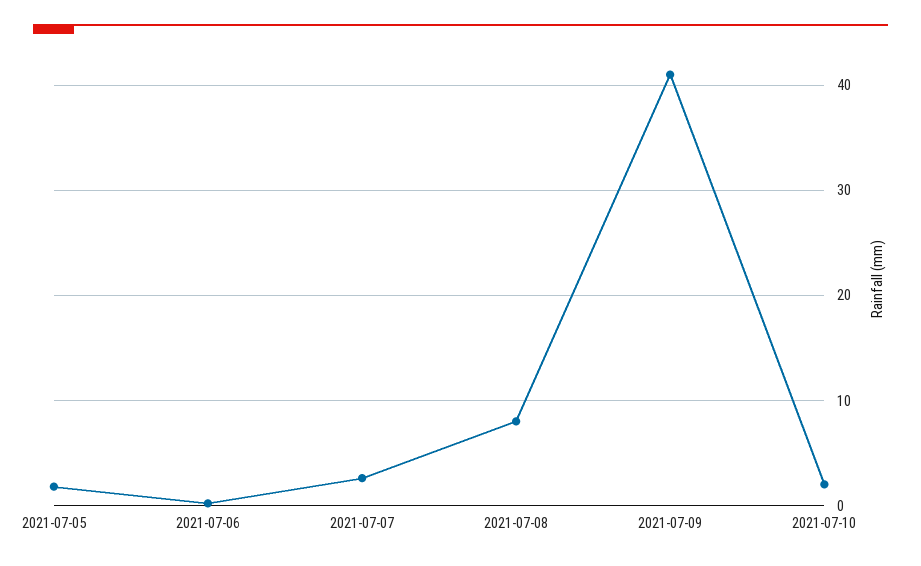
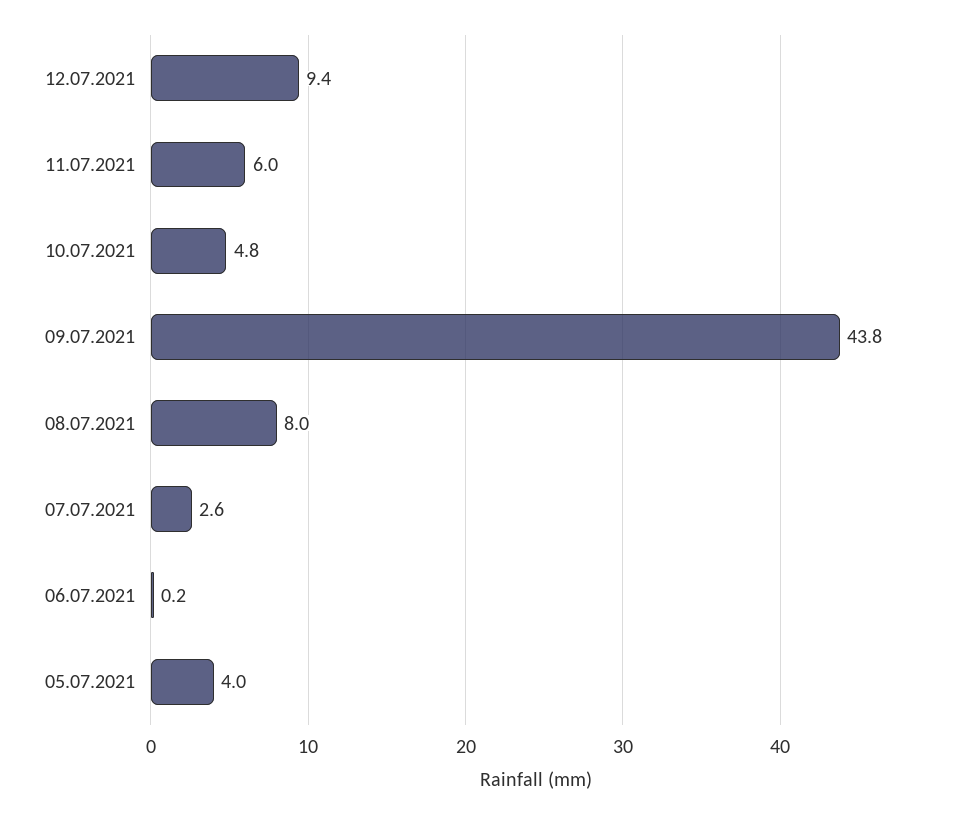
2021-07-05: 2 -> 4
2021-07-09: 41 -> 43.8
2021-07-10: 2 -> 4.8
12.07.2021: none -> 9.4
11.07.2021: none -> 6

